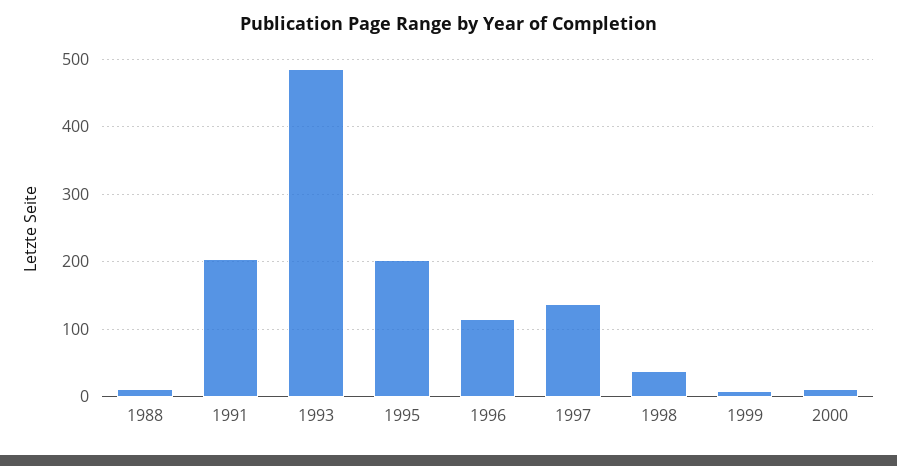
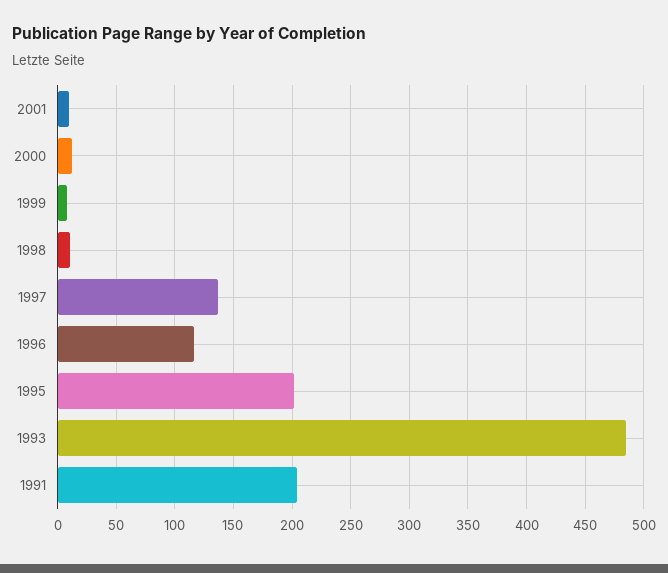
1988: 10 -> none
1998: 40 -> 10
2001: none -> 10

